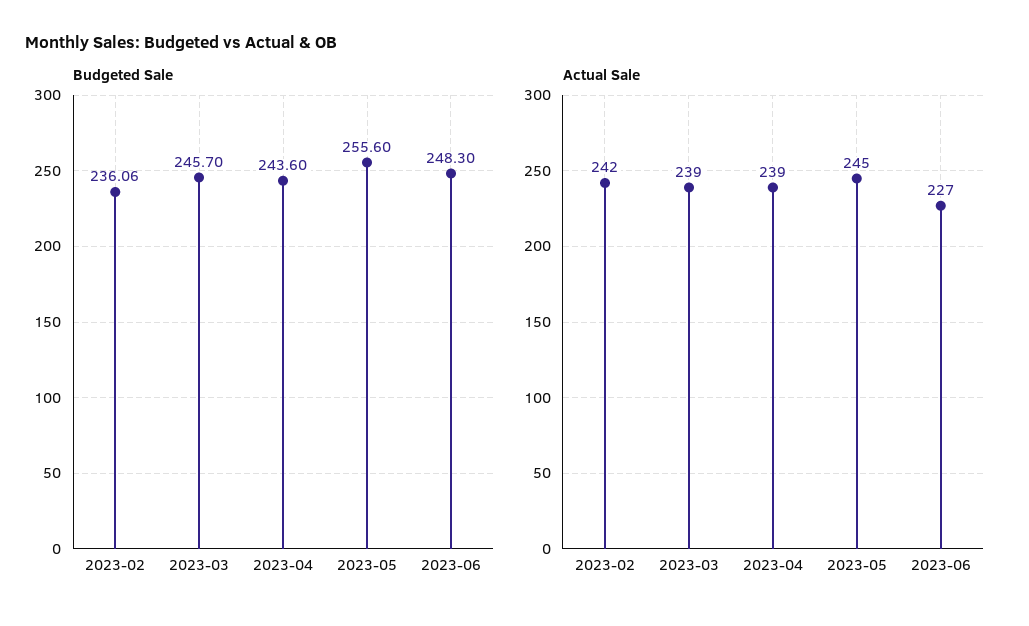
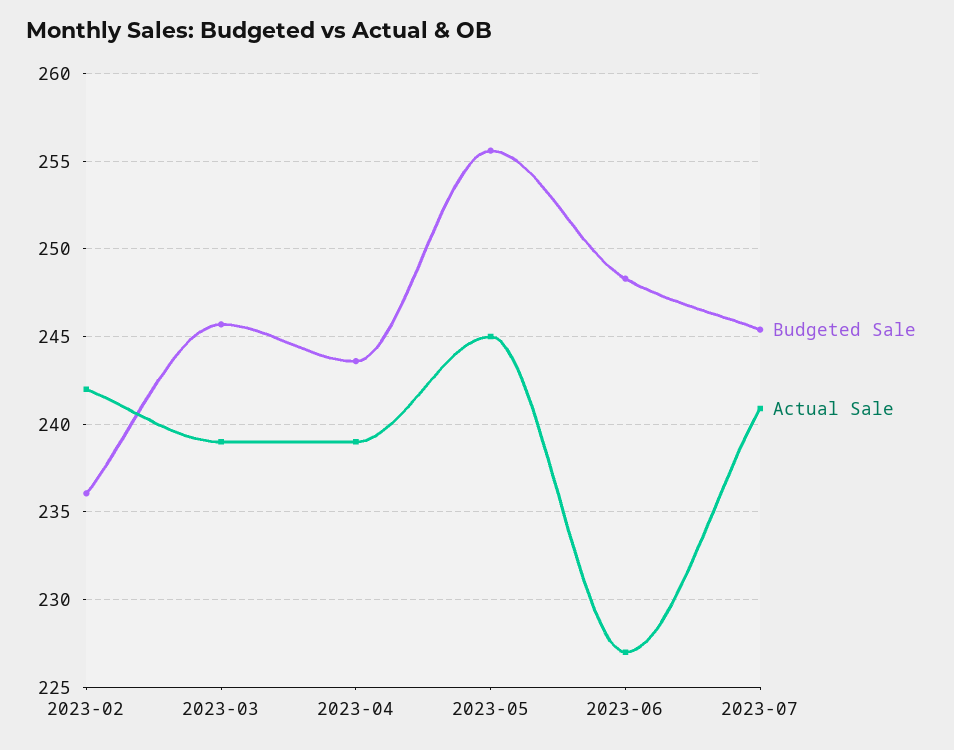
Budgeted Sale, 2023-07: none -> 245.5
Actual Sale, 2023-07: none -> 241

